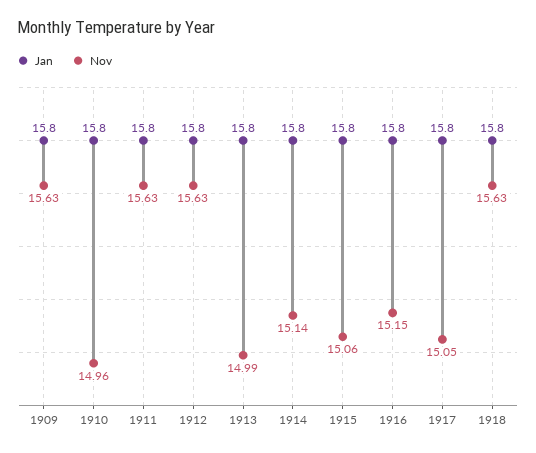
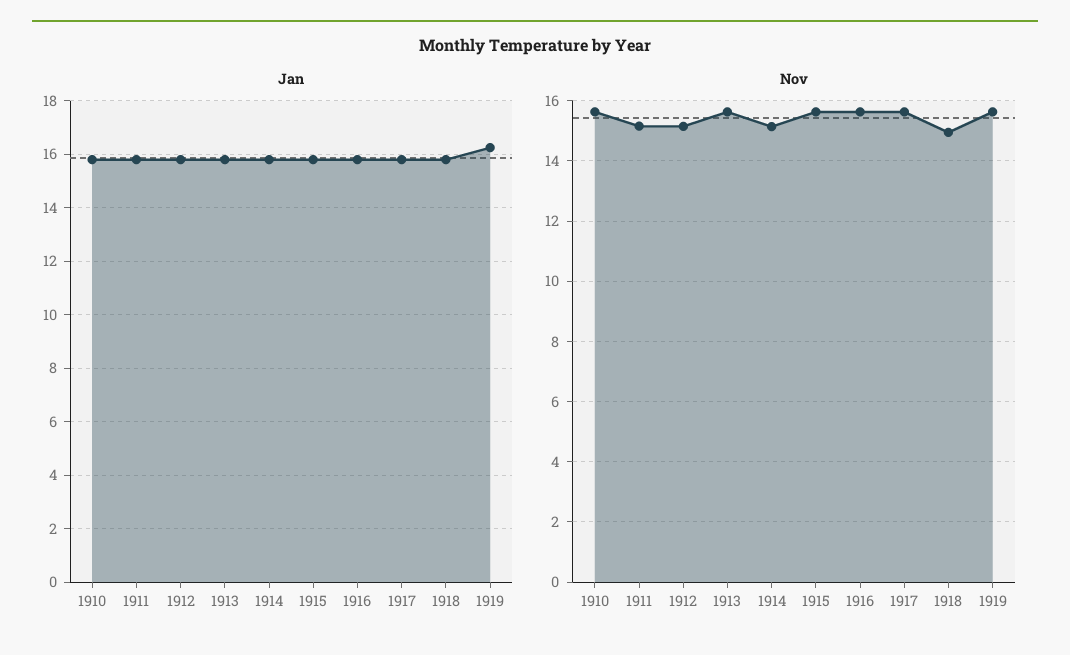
Jan, 1909: 15.8 -> none
Nov, 1909: 15.63 -> none
Nov, 1910: 14.96 -> 15.6
Nov, 1911: 15.63 -> 15.2
Nov, 1912: 15.63 -> 15.2
Nov, 1913: 14.99 -> 15.6
Nov, 1915: 15.06 -> 15.6
Nov, 1916: 15.15 -> 15.6
Nov, 1917: 15.05 -> 15.6
Nov, 1918: 15.63 -> 15
Jan, 1919: none -> 16.25
Nov, 1919: none -> 15.6

